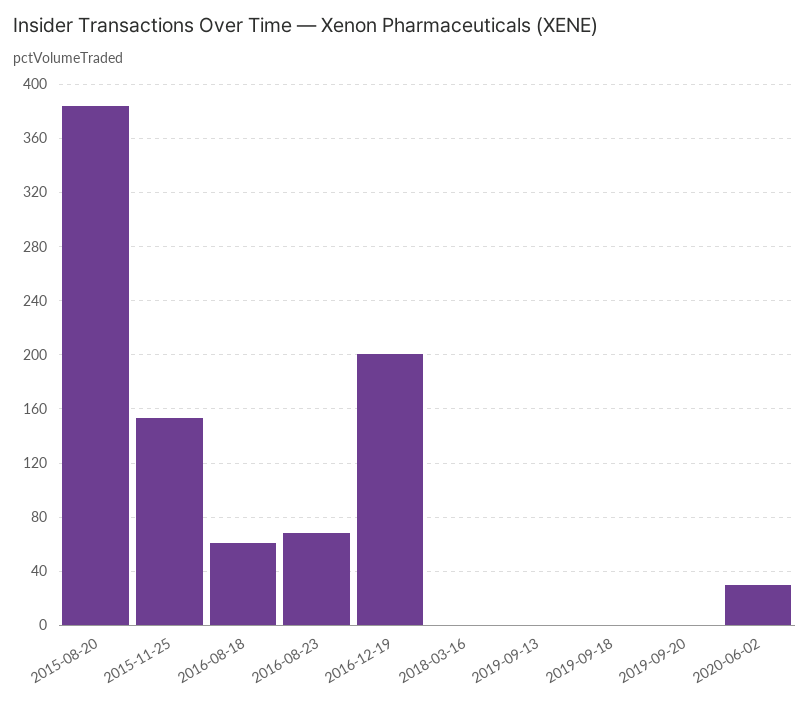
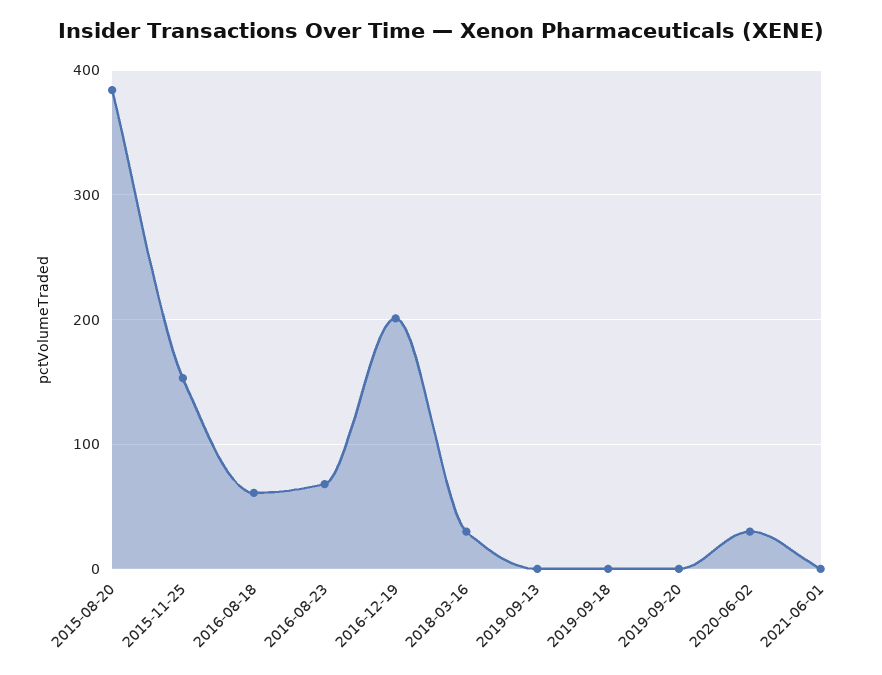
2018-03-16: 0 -> 30
2021-06-01: none -> 0

